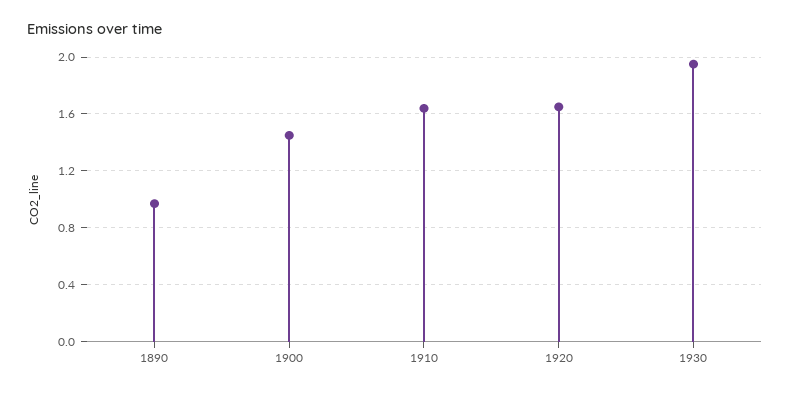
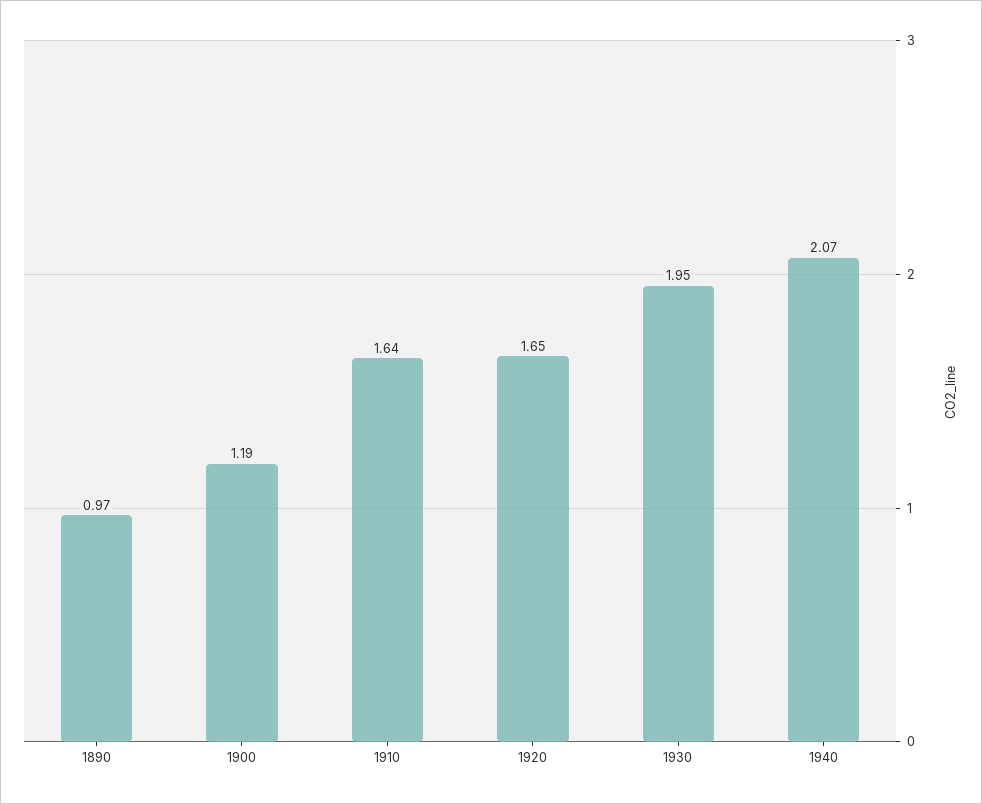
1900: 1.45 -> 1.19
1940: none -> 2.07

